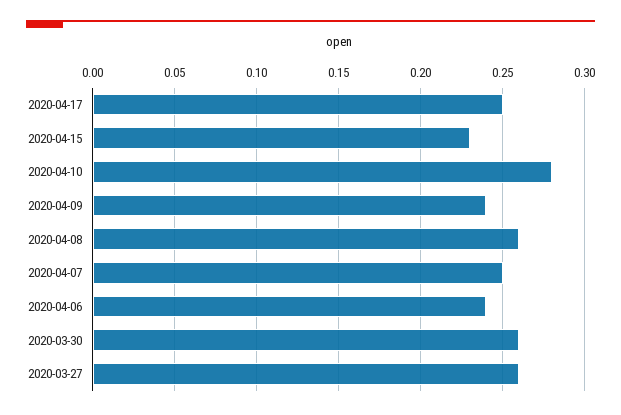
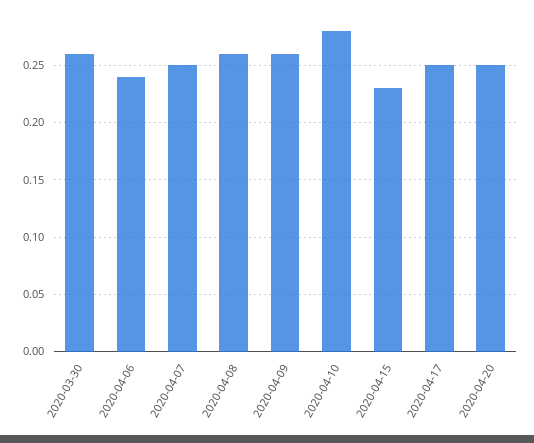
2020-04-09: 0.24 -> 0.26
2020-03-27: 0.26 -> none
2020-04-20: none -> 0.25

